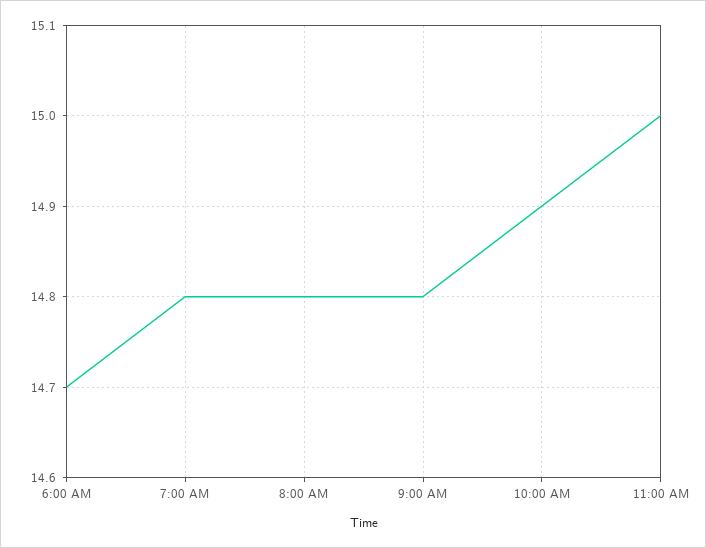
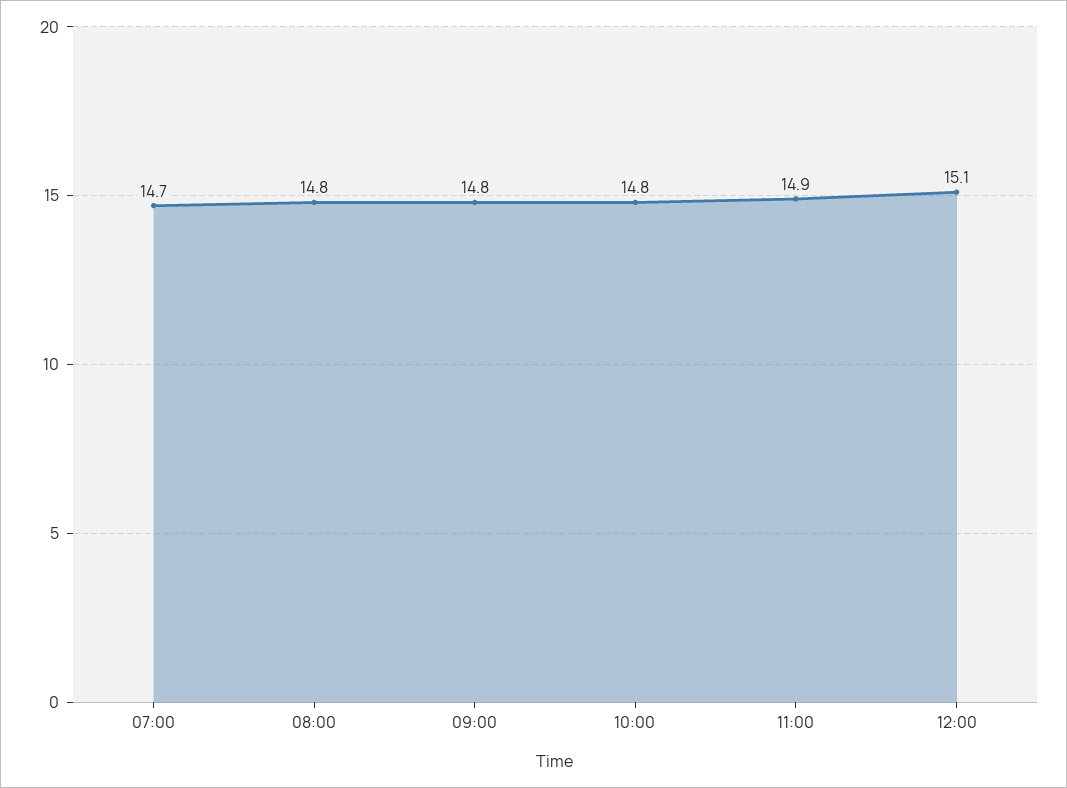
6:00 AM: 14.7 -> none
7:00 AM: 14.8 -> 14.7
10:00 AM: 14.9 -> 14.8
11:00 AM: 15 -> 14.9
12:00: none -> 15.1

